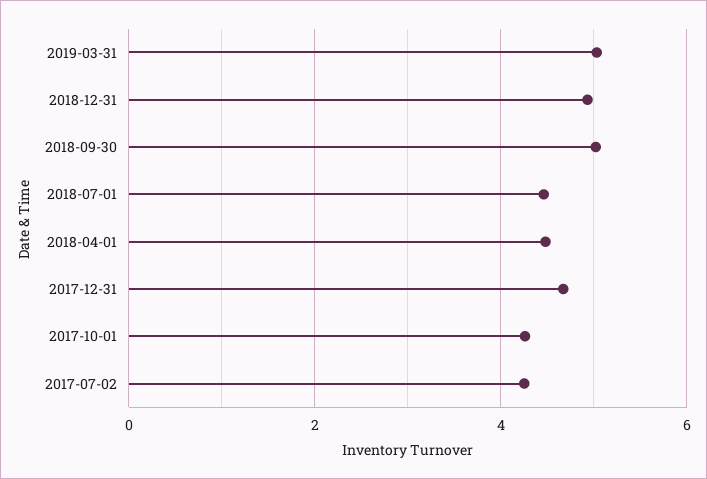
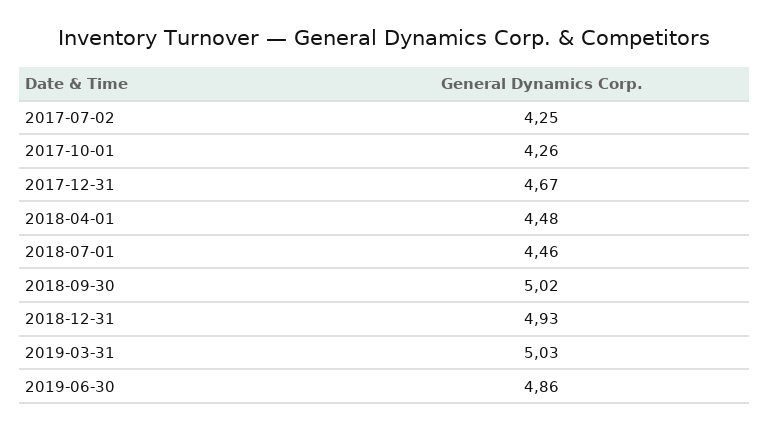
2019-06-30: none -> 4.86

